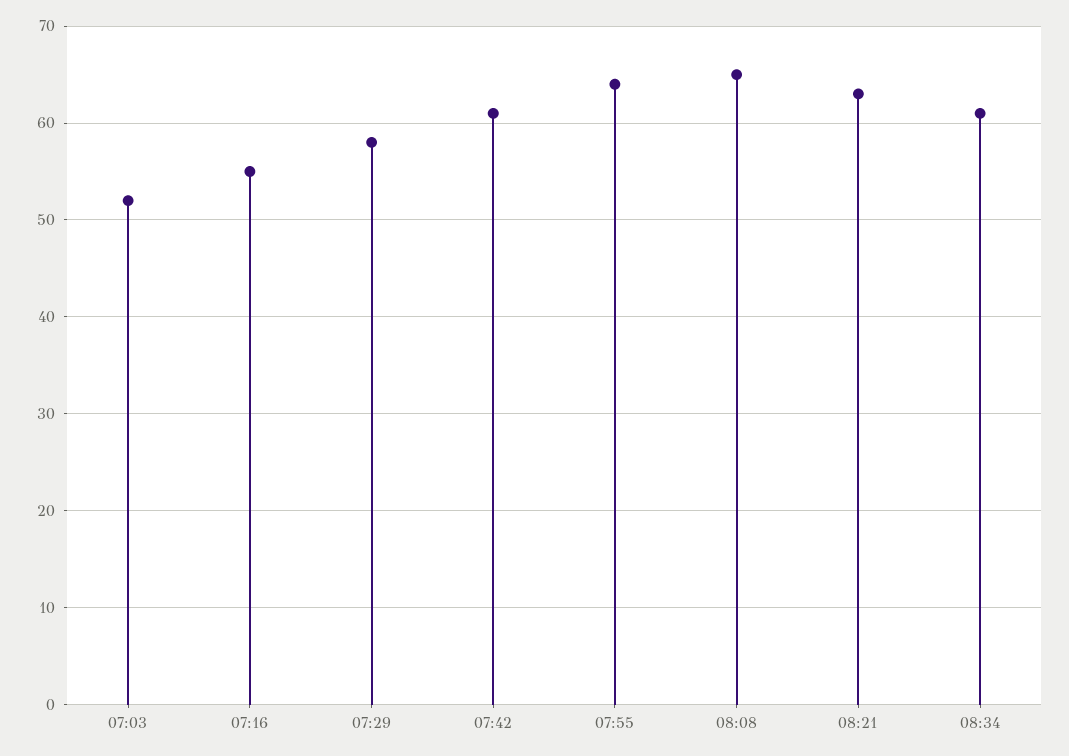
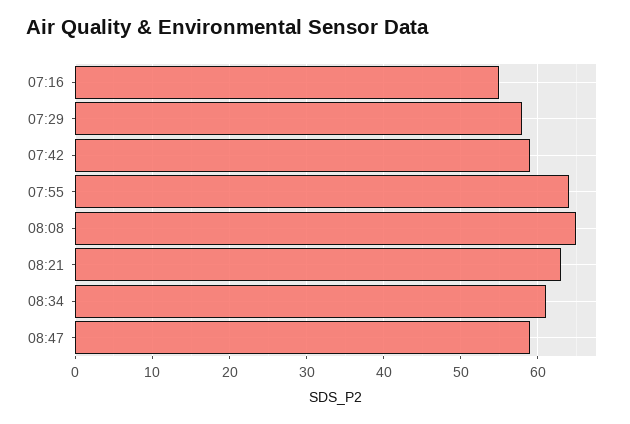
07:03: 52 -> none
07:42: 61 -> 59
08:47: none -> 59

